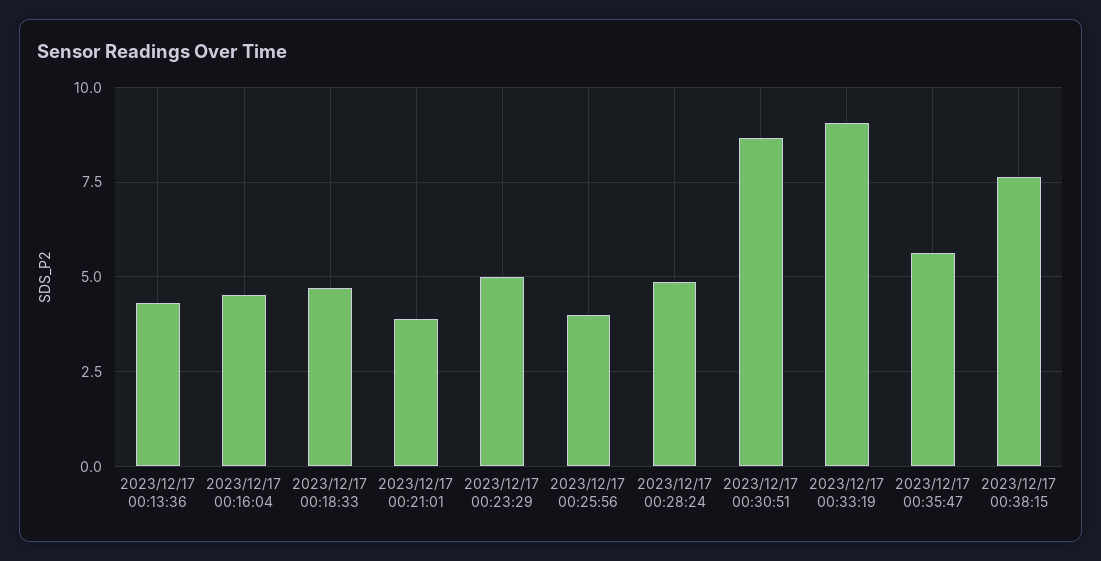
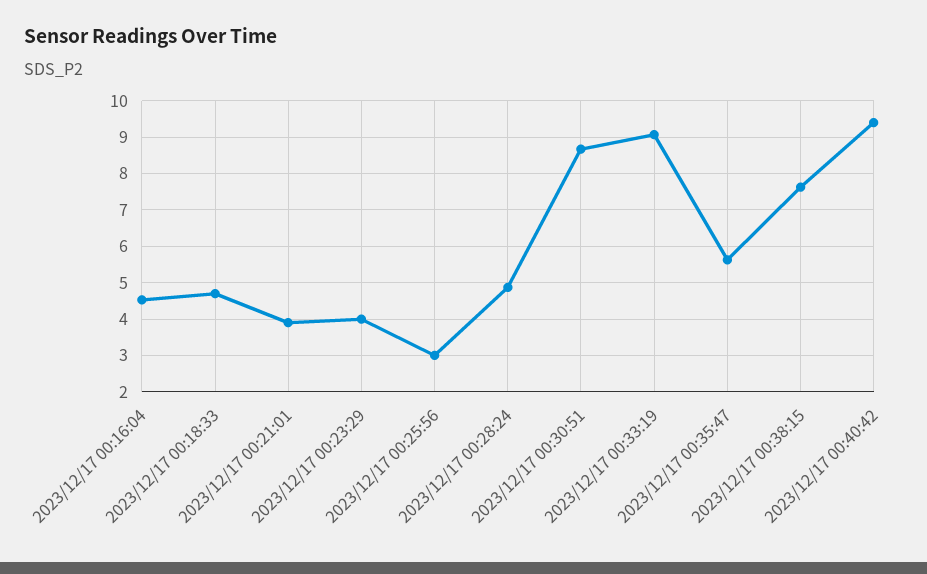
2023/12/17 00:13:36: 4.25 -> none
2023/12/17 00:23:29: 5 -> 4
2023/12/17 00:25:56: 4 -> 3
2023/12/17 00:40:42: none -> 9.4

